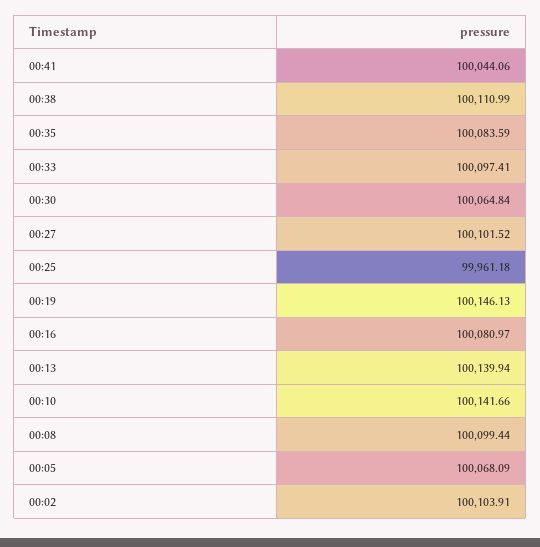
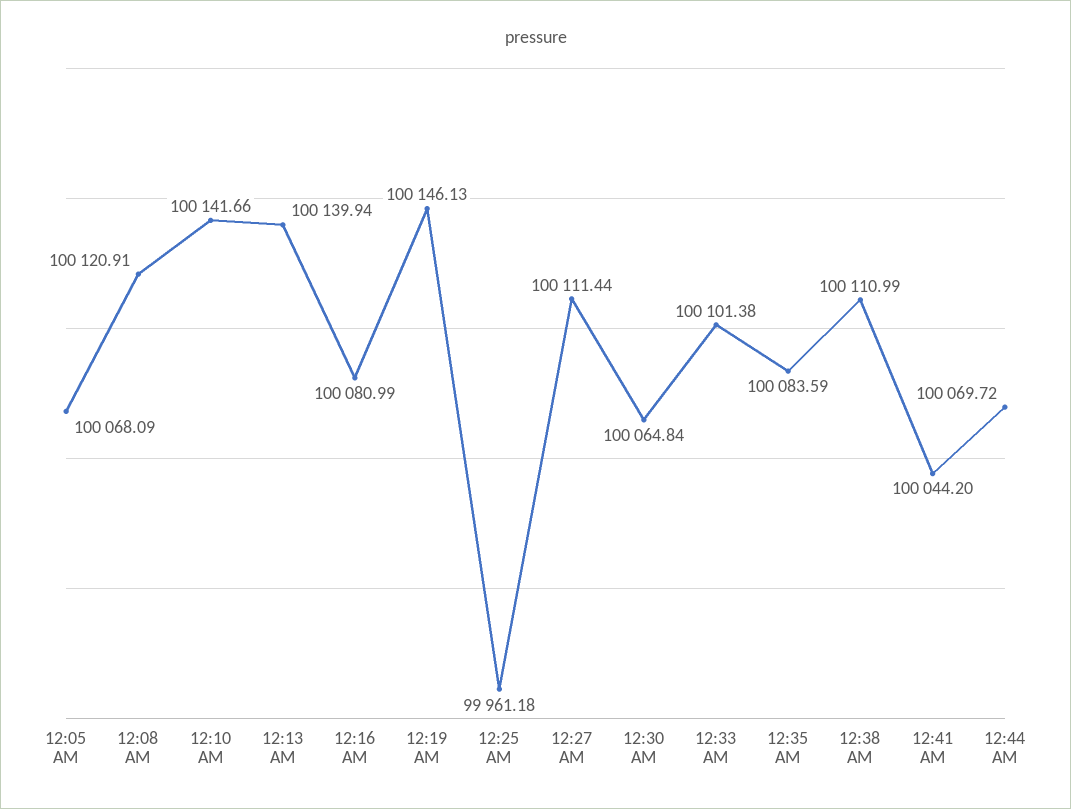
00:41: 100044.06 -> 100044.2
00:33: 100097.41 -> 100101.38
00:27: 100101.52 -> 100111.44
00:16: 100080.97 -> 100080.99
00:08: 100099.44 -> 100120.91
00:02: 100103.91 -> none
12:44 AM: none -> 100069.72

